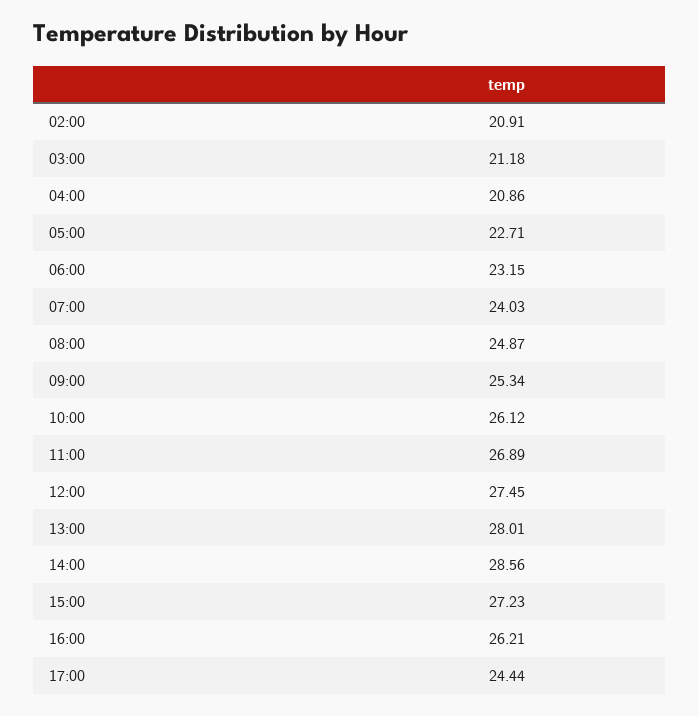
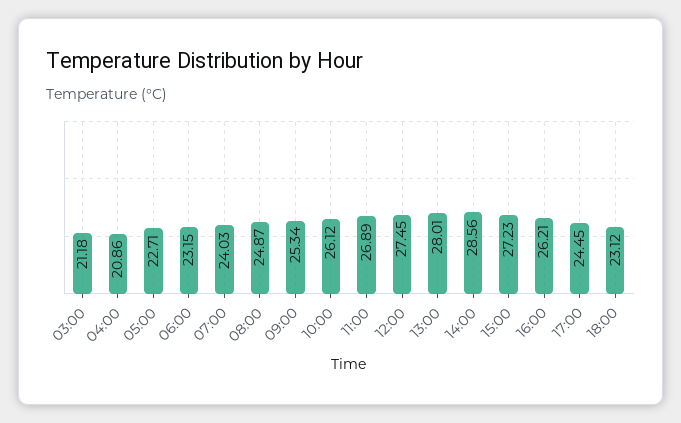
02:00: 20.91 -> none
17:00: 24.44 -> 24.45
18:00: none -> 23.12

